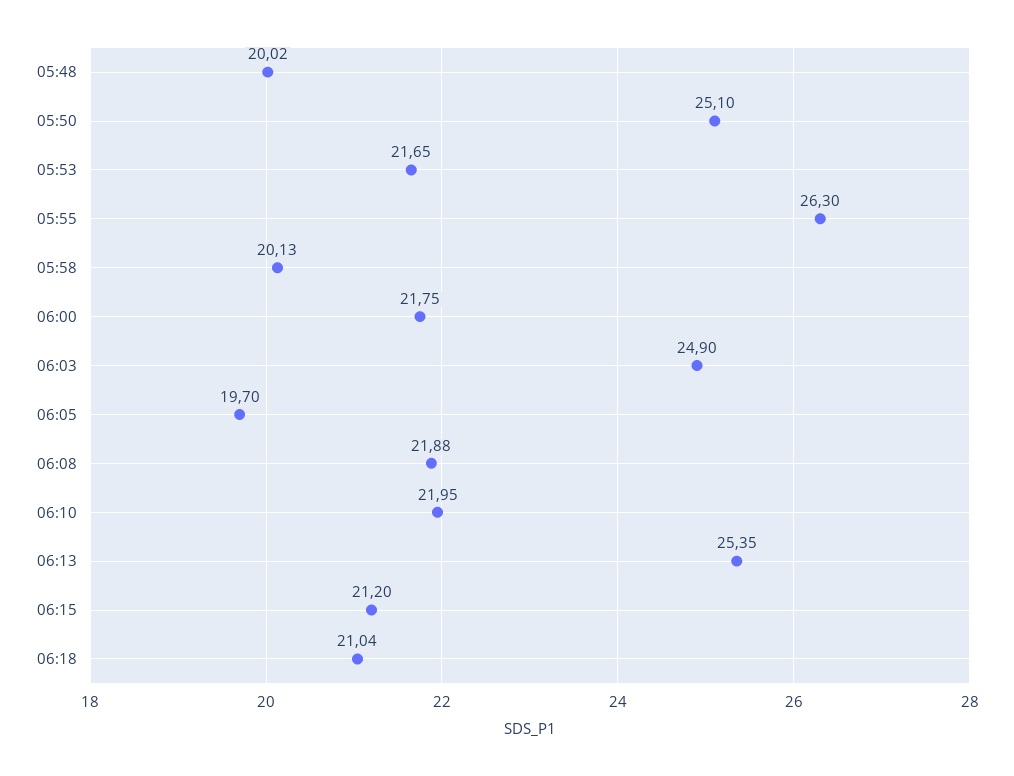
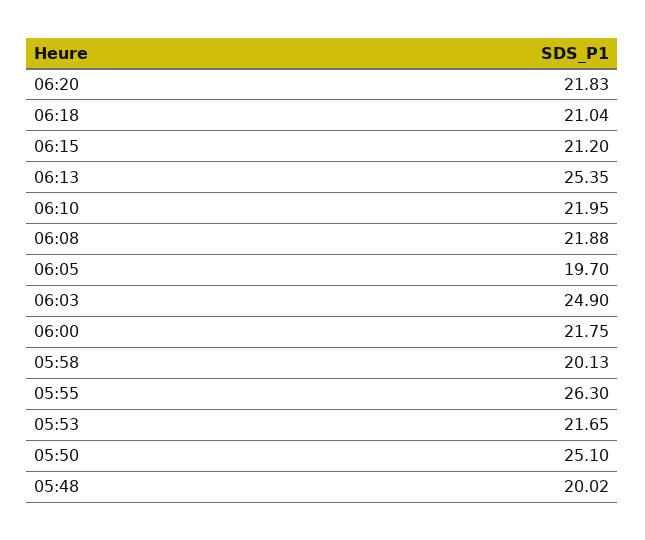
06:20: none -> 21.83

